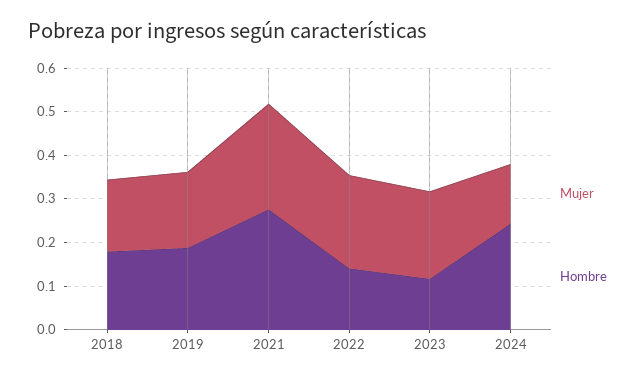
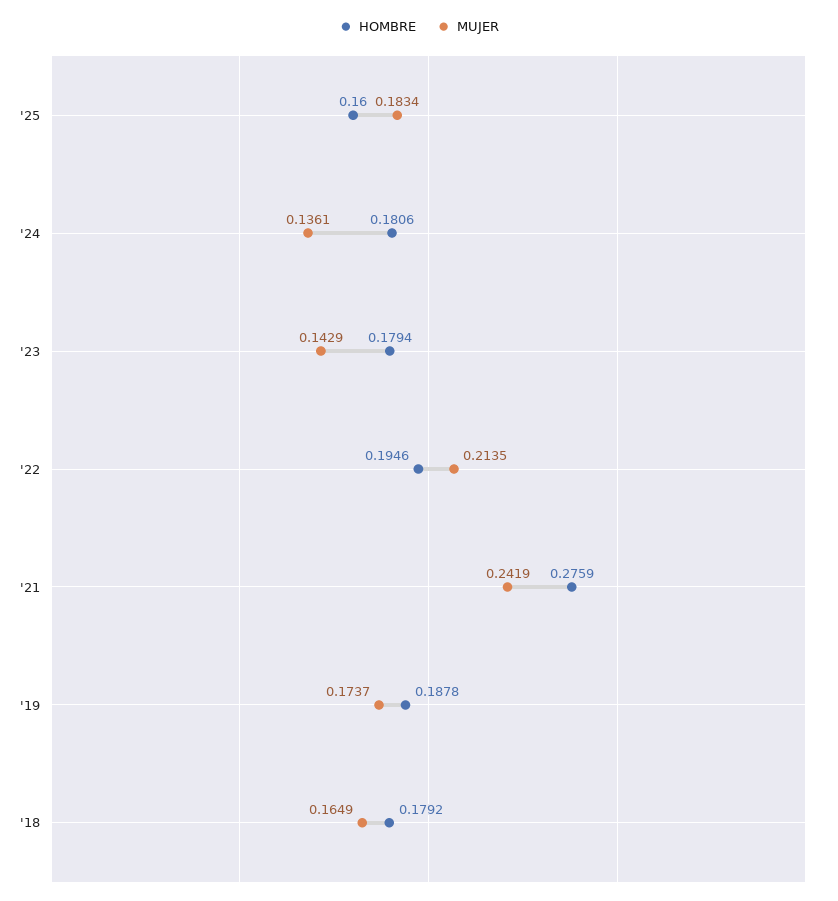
Hombre, 2022: 0.14 -> 0.1946
Mujer, 2023: 0.2 -> 0.1429
Hombre, 2023: 0.12 -> 0.1794
Hombre, 2024: 0.24 -> 0.1806
Hombre, '25: none -> 0.16
Mujer, '25: none -> 0.1834

